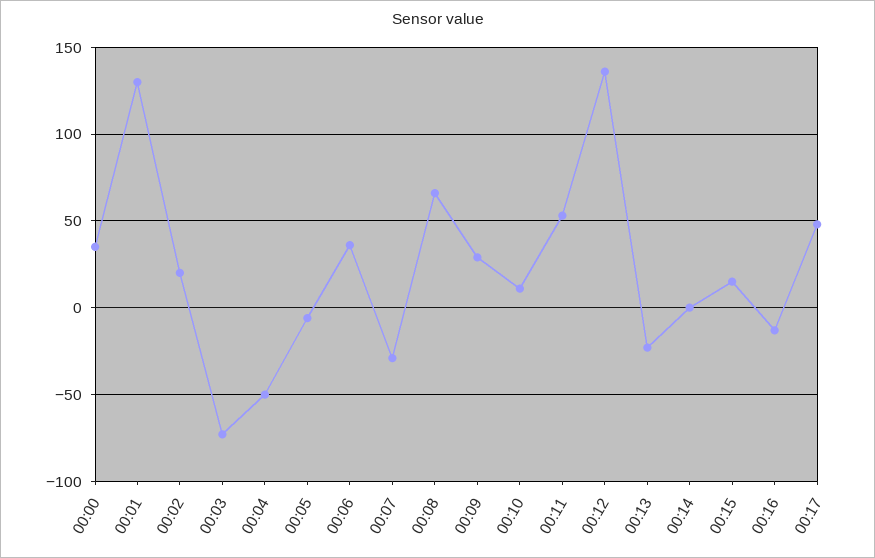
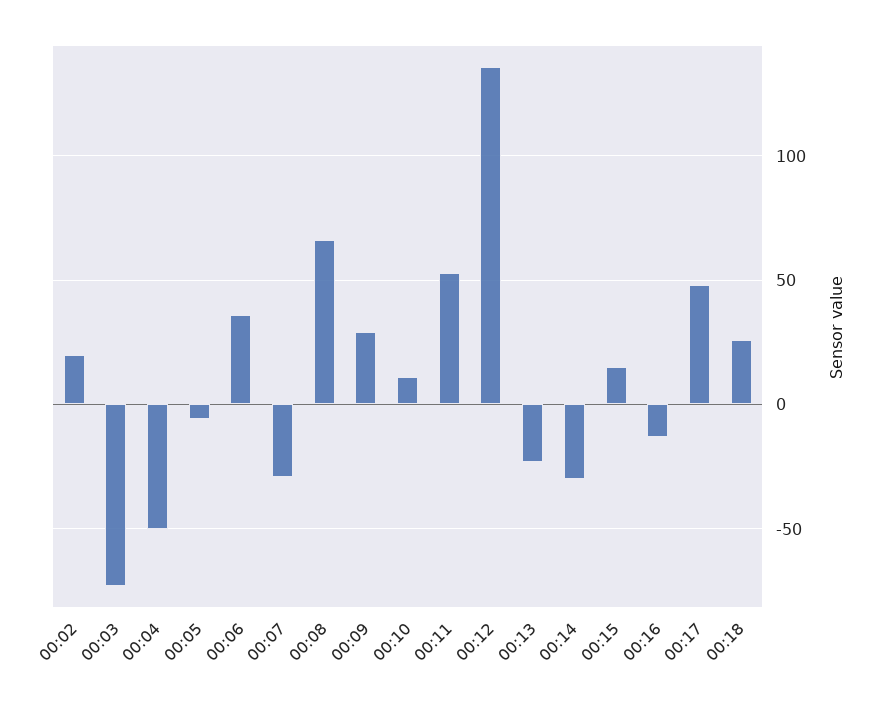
00:00: 35 -> none
00:01: 130 -> none
00:14: 0 -> -30
00:18: none -> 25

